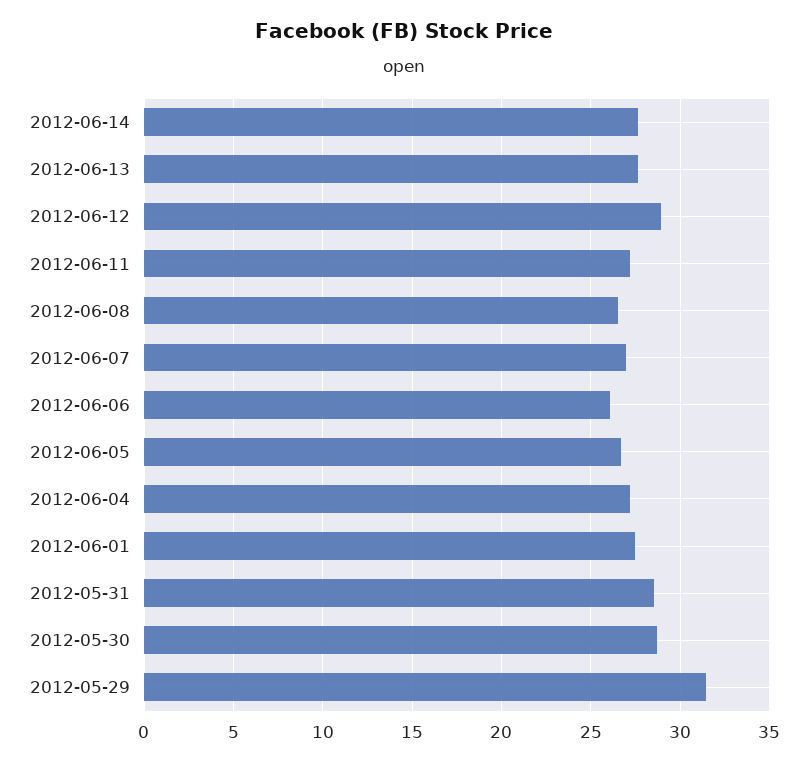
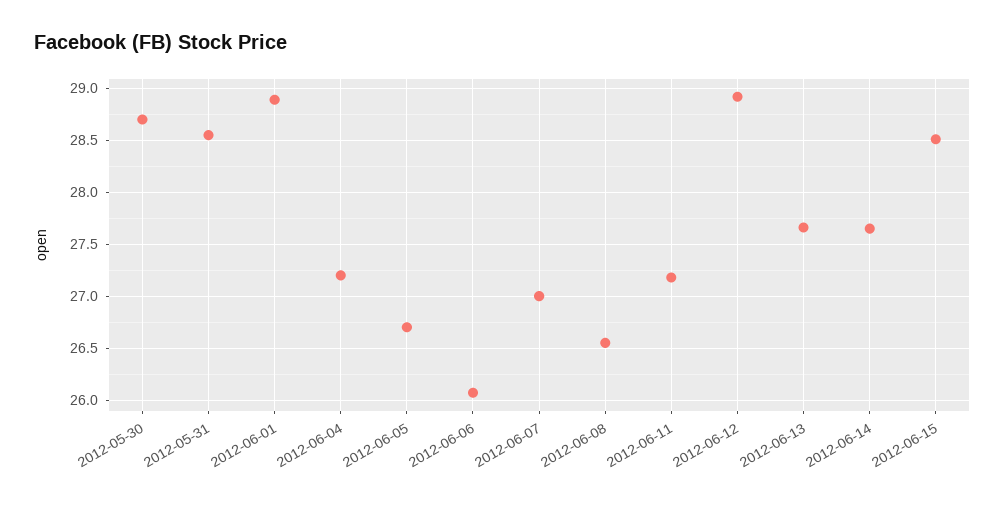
2012-06-01: 27.5 -> 28.9
2012-05-29: 31.5 -> none
2012-06-15: none -> 28.5

